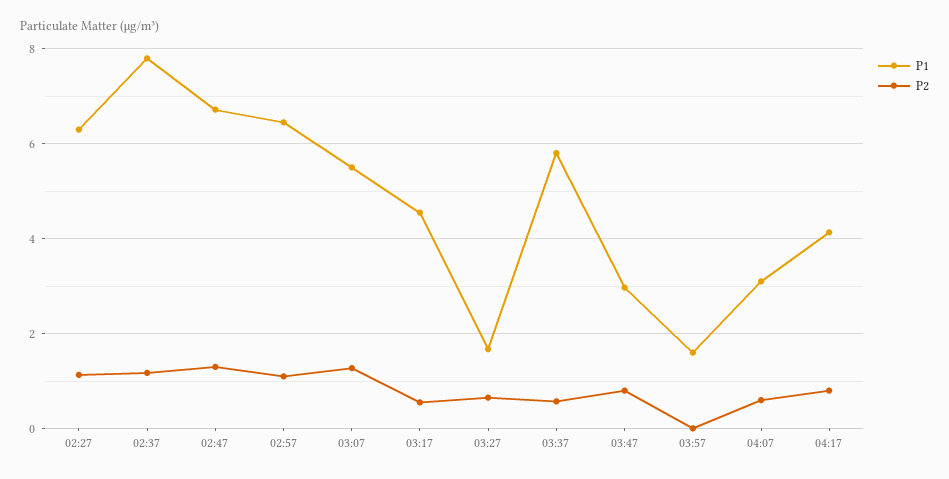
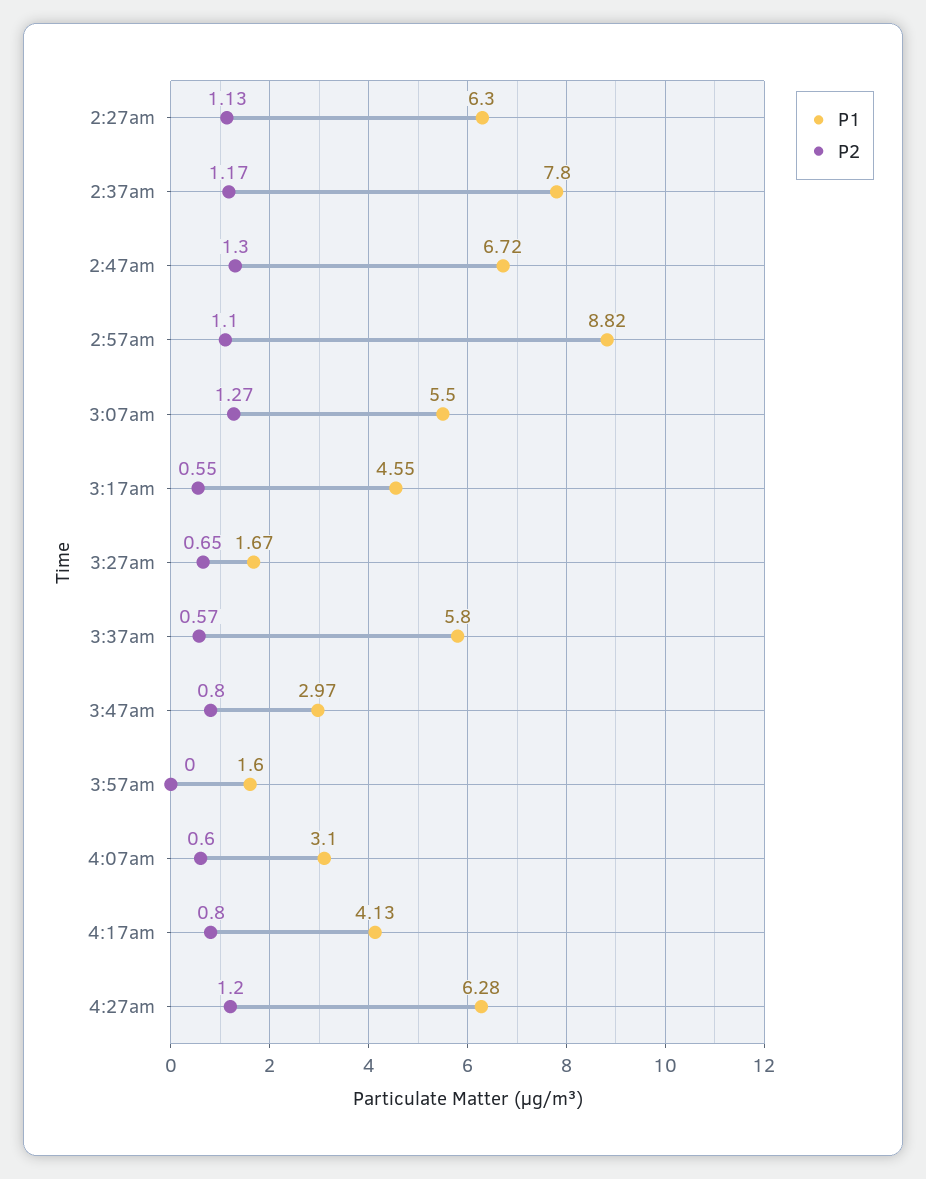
P1, 02:57: 6.4 -> 8.82
P1, 4:27am: none -> 6.28
P2, 4:27am: none -> 1.2

